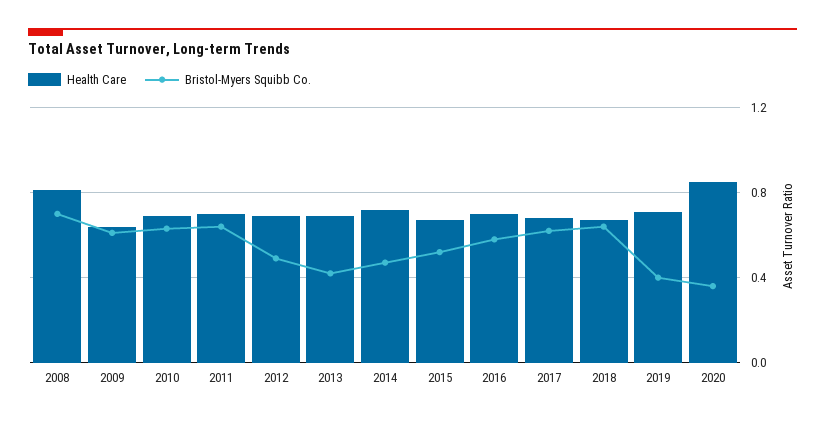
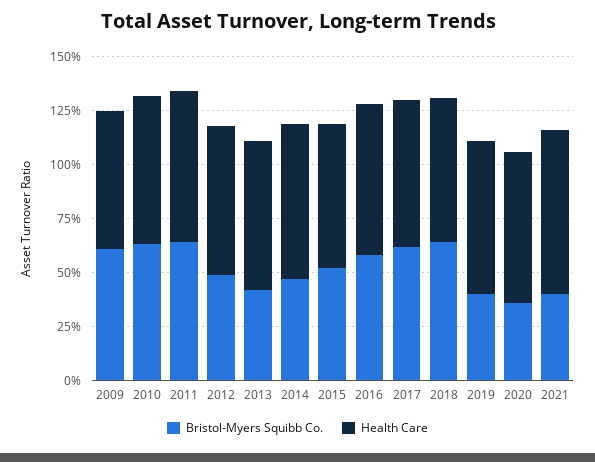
Health Care, 2008: 0.8 -> none
Bristol-Myers Squibb Co., 2008: 0.7 -> none
Health Care, 2020: 0.85 -> 0.7
Bristol-Myers Squibb Co., 2021: none -> 0.4
Health Care, 2021: none -> 0.75

